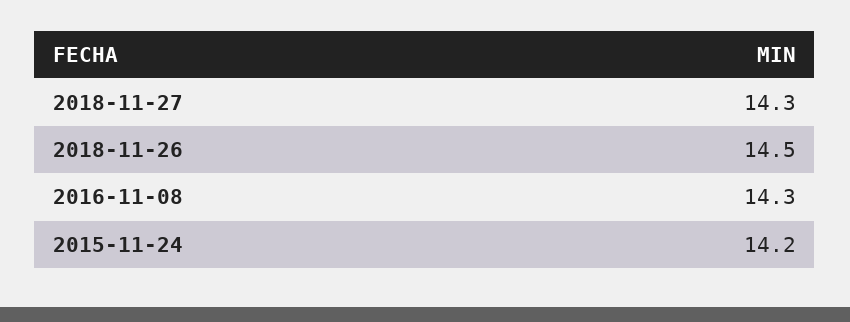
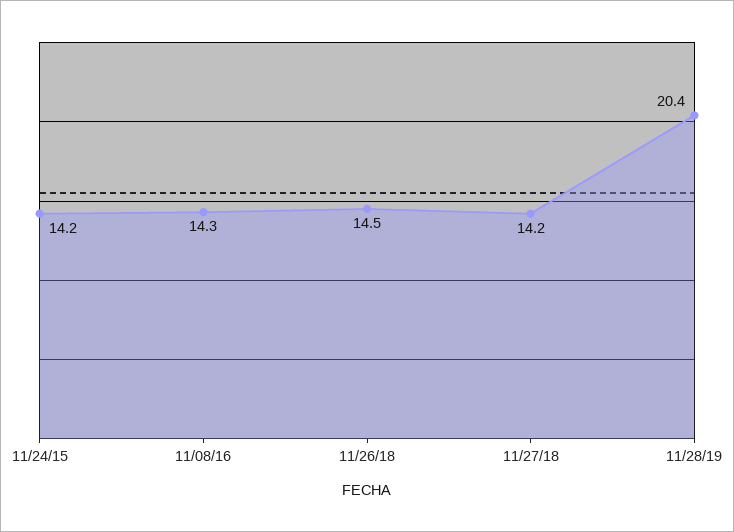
2018-11-27: 14.3 -> 14.2
11/28/19: none -> 20.4

